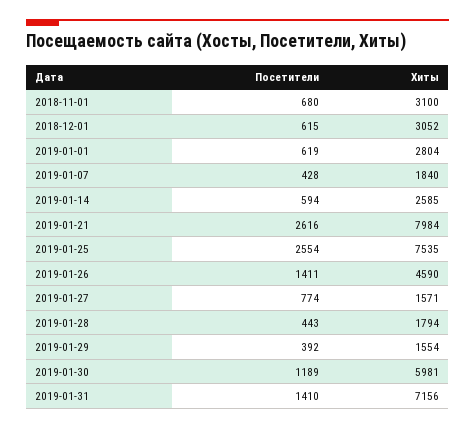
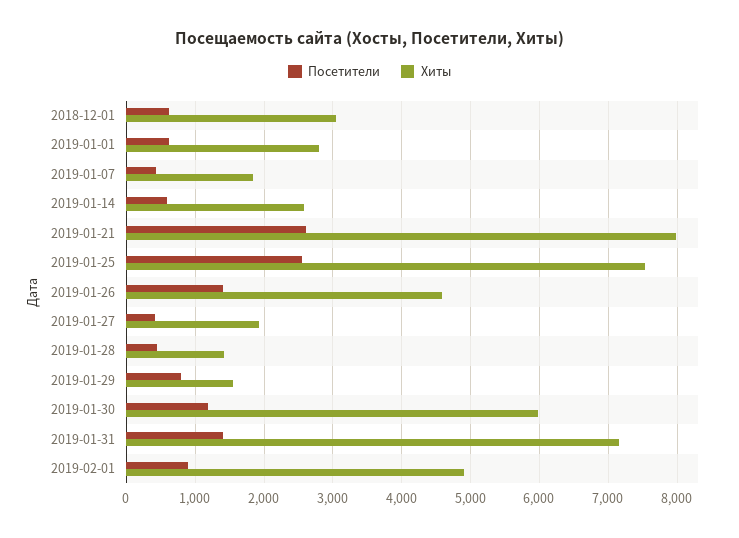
Посетители, 2018-11-01: 680 -> none
Хиты, 2018-11-01: 3100 -> none
Посетители, 2019-01-27: 774 -> 400
Хиты, 2019-01-27: 1571 -> 1900
Хиты, 2019-01-28: 1794 -> 1400
Посетители, 2019-01-29: 392 -> 800
Посетители, 2019-02-01: none -> 900
Хиты, 2019-02-01: none -> 4900

